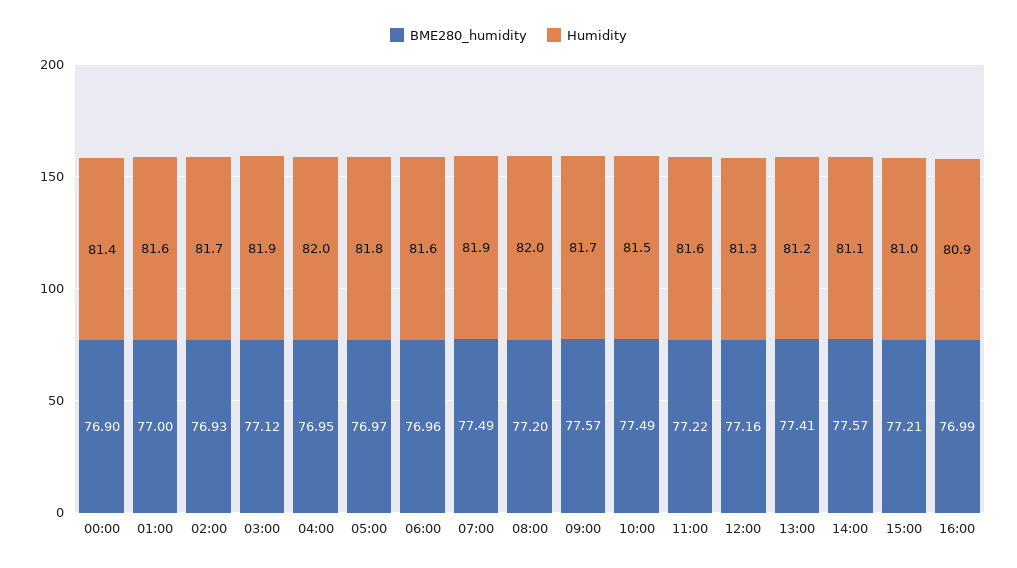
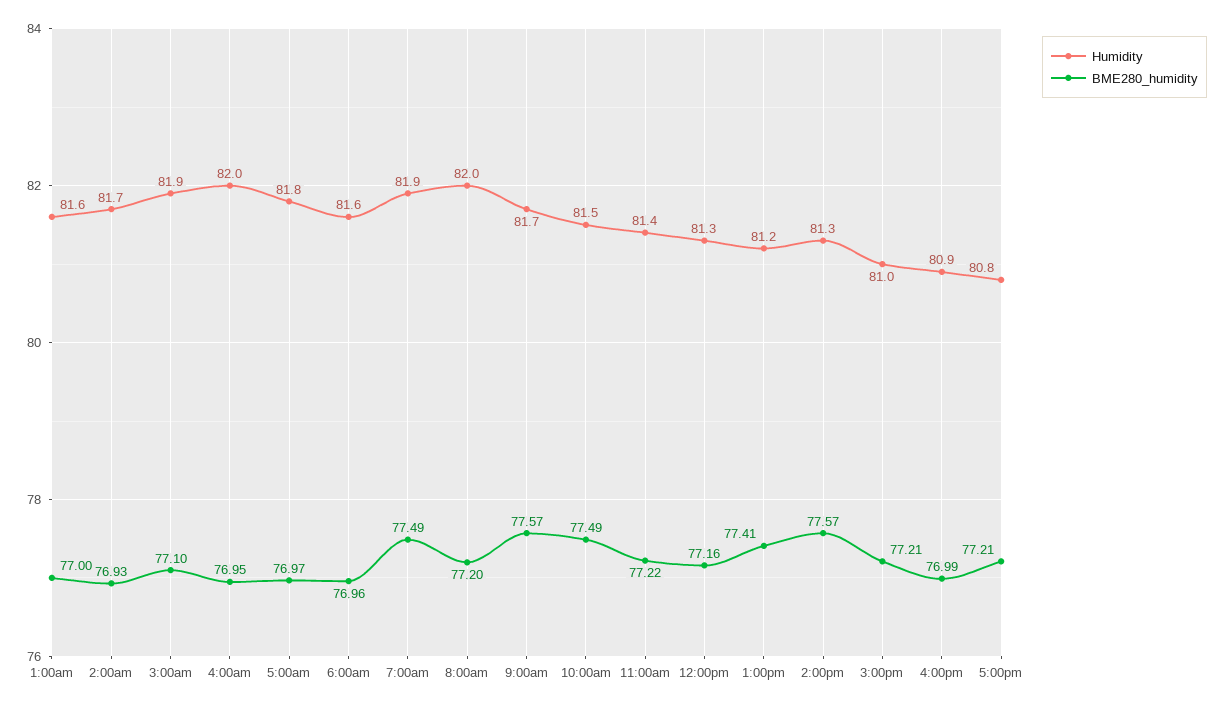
BME280_humidity, 00:00: 76.9 -> none
Humidity, 00:00: 81.4 -> none
BME280_humidity, 03:00: 77.12 -> 77.1
Humidity, 11:00: 81.6 -> 81.4
Humidity, 14:00: 81.1 -> 81.3
Humidity, 5:00pm: none -> 80.8
BME280_humidity, 5:00pm: none -> 77.21

